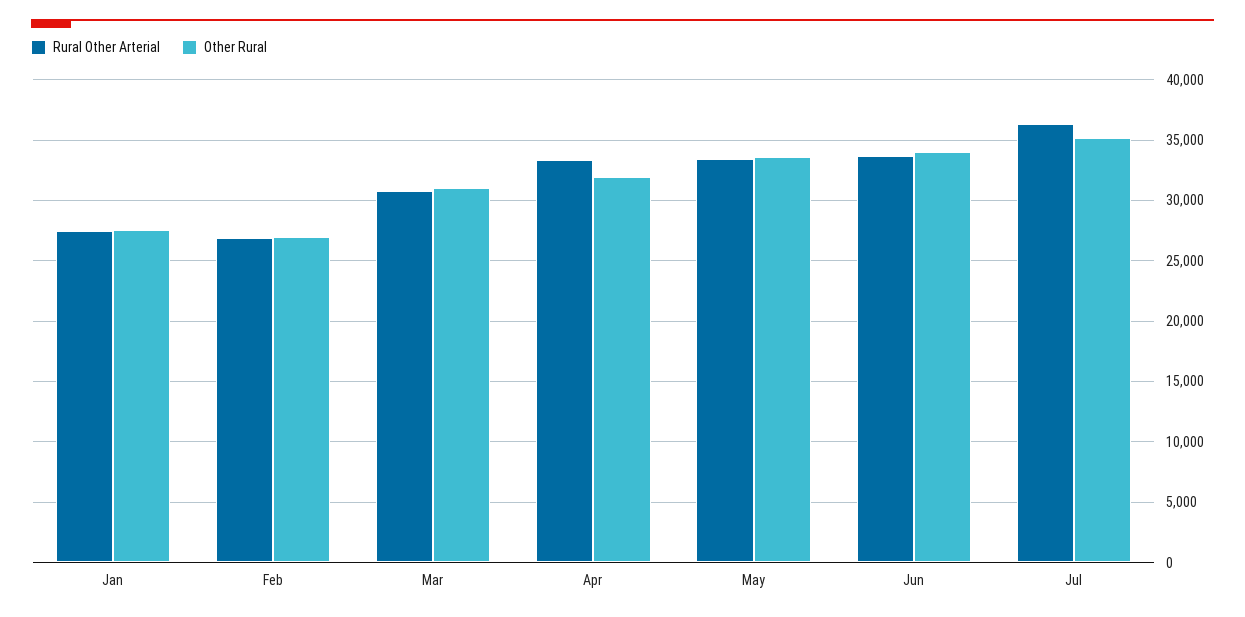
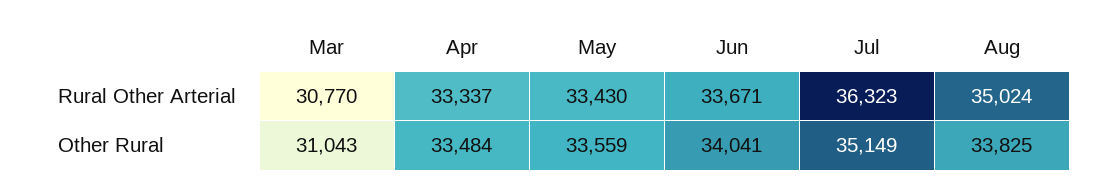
Rural Other Arterial, Jan: 27500 -> none
Other Rural, Jan: 27500 -> none
Rural Other Arterial, Feb: 27000 -> none
Other Rural, Feb: 27000 -> none
Other Rural, Apr: 32000 -> 33484
Rural Other Arterial, Aug: none -> 35024
Other Rural, Aug: none -> 33825

